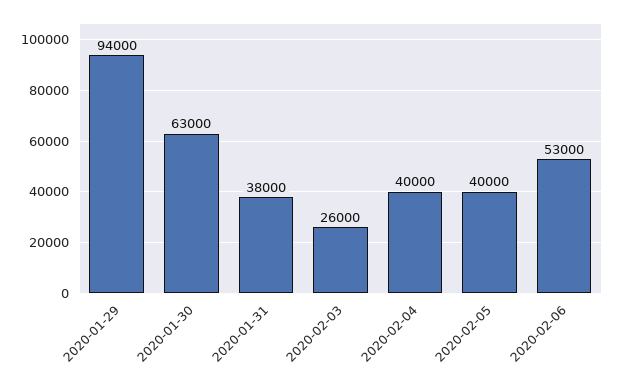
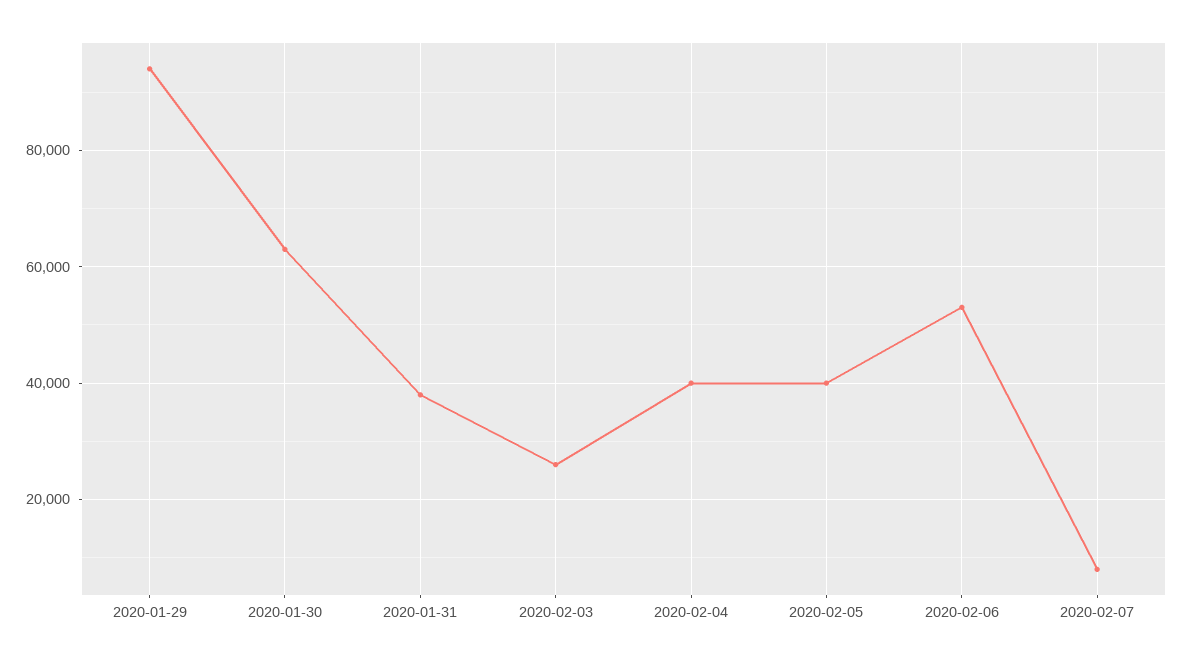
2020-02-07: none -> 8000

